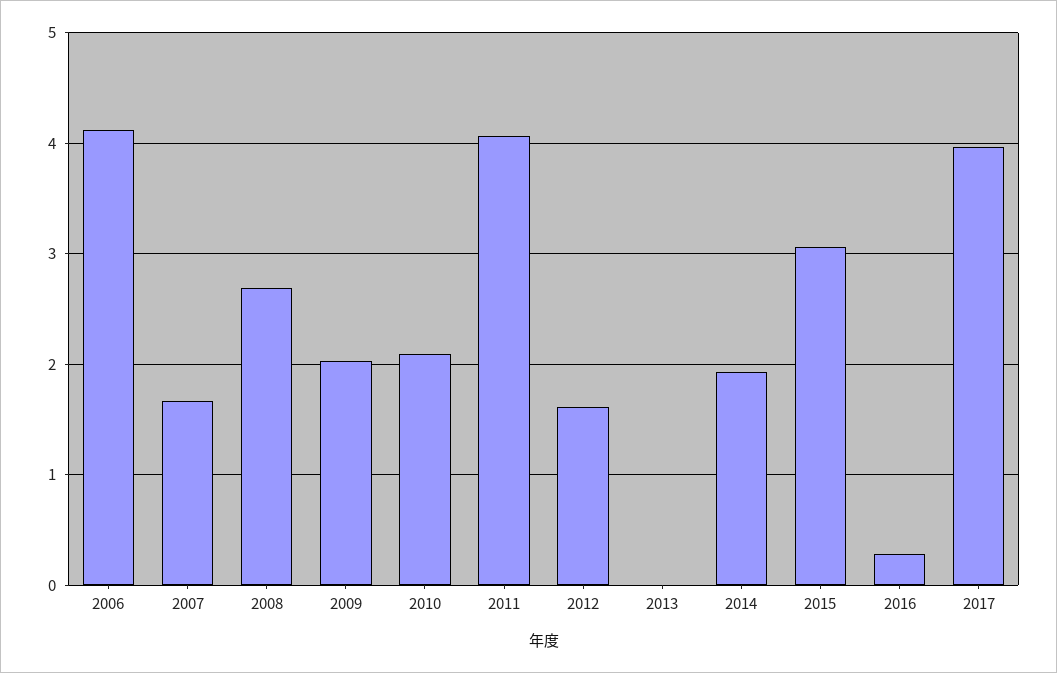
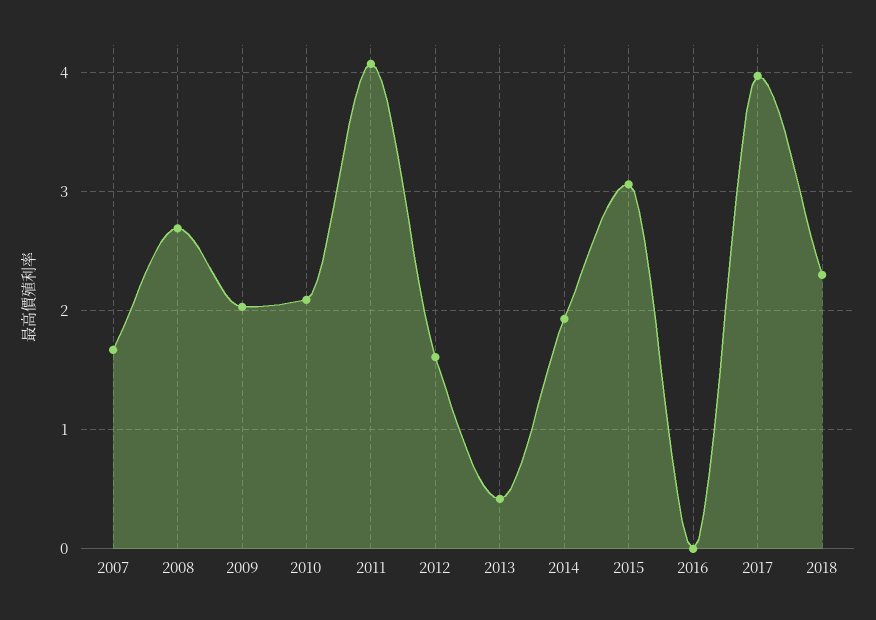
2006: 4.1 -> none
2013: 0 -> 0.4
2016: 0.3 -> 0
2018: none -> 2.3

